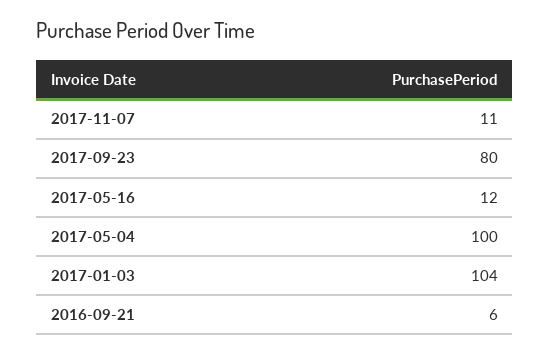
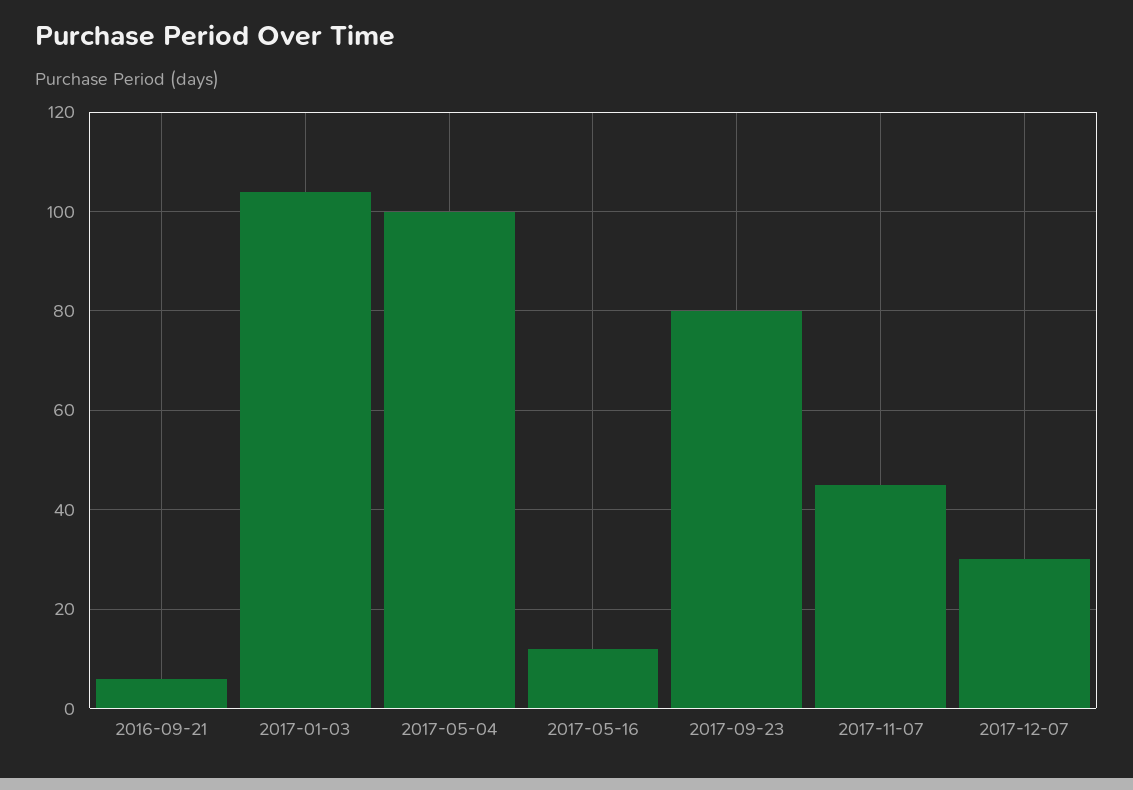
2017-11-07: 11 -> 45
2017-12-07: none -> 30

